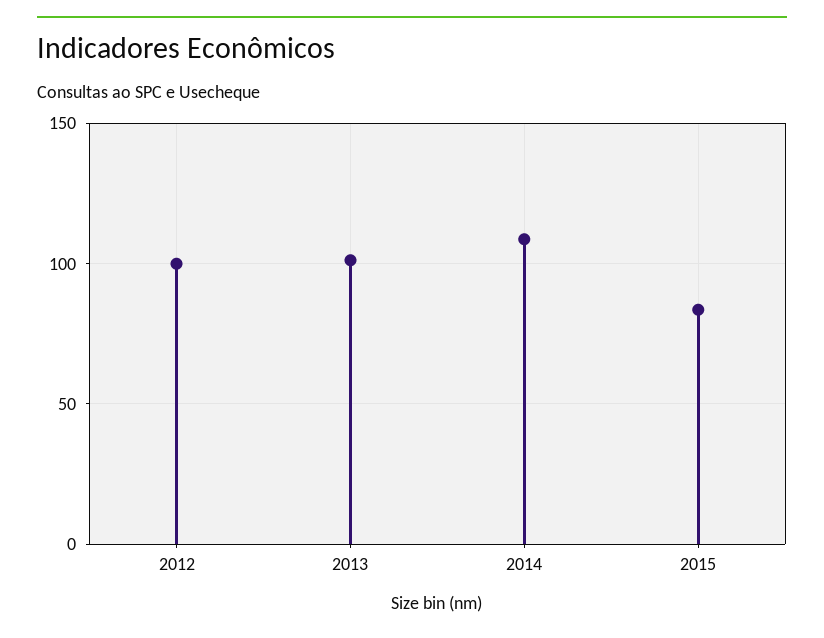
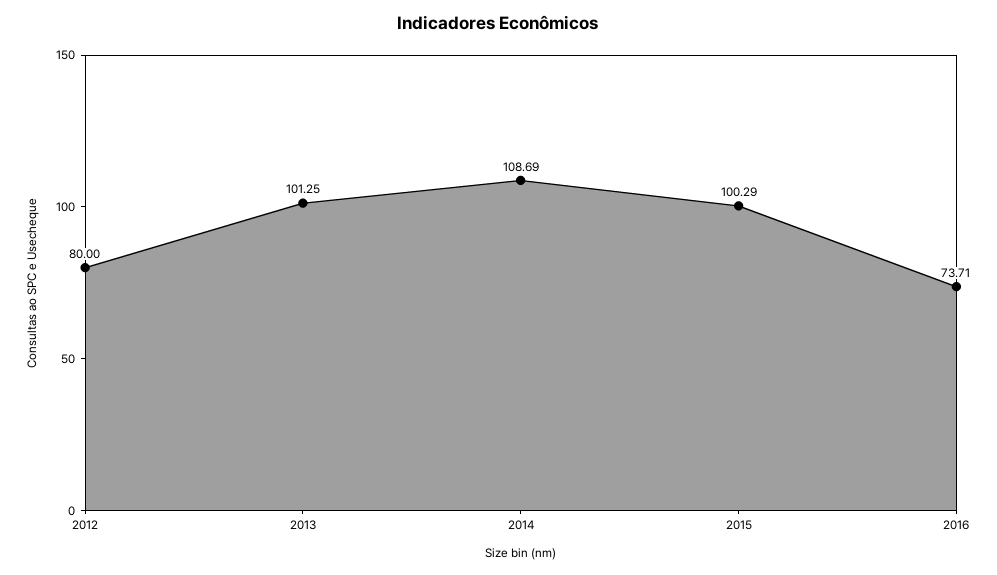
2012: 100 -> 80
2015: 85 -> 100.29
2016: none -> 73.71

